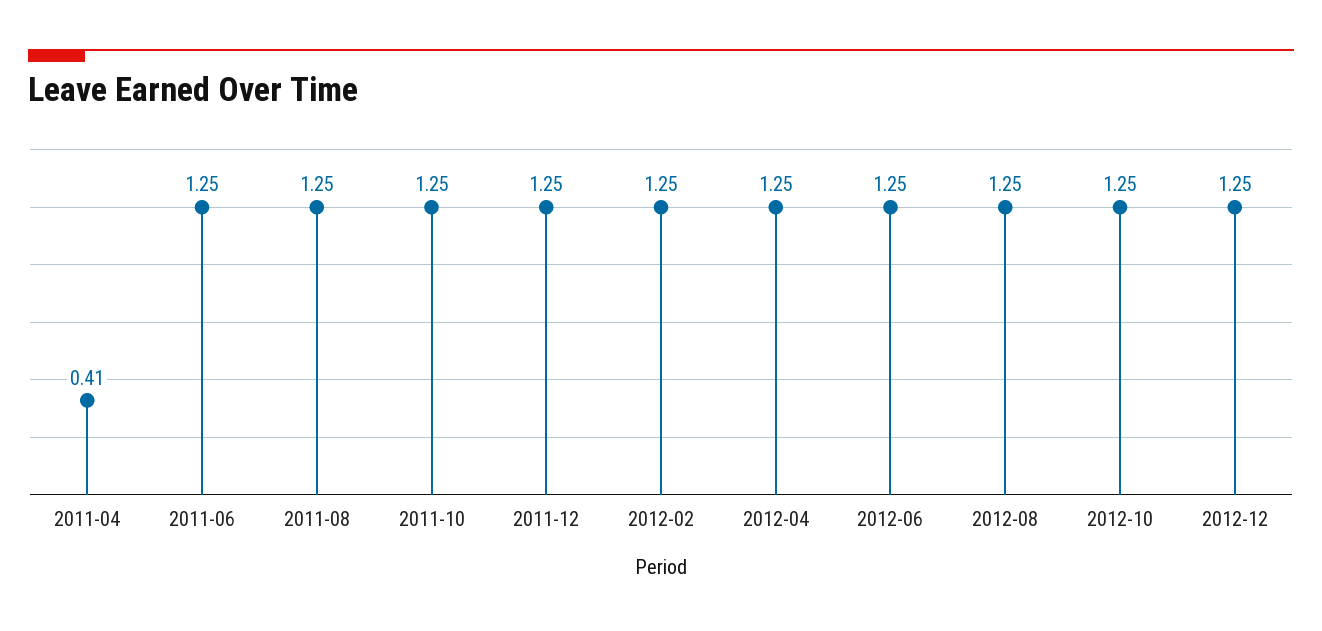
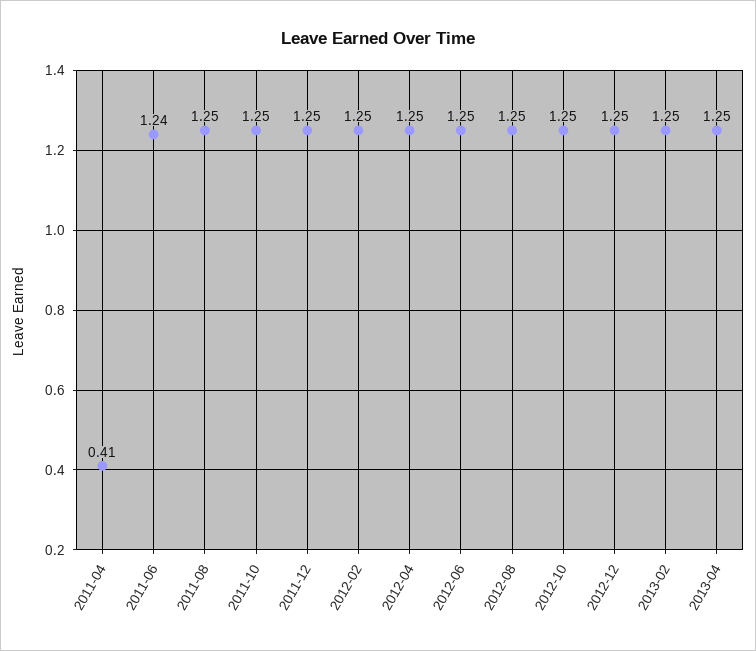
2011-06: 1.25 -> 1.24
2013-02: none -> 1.25
2013-04: none -> 1.25

